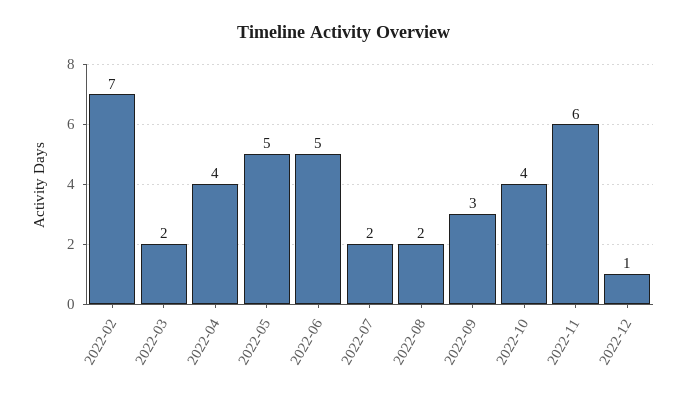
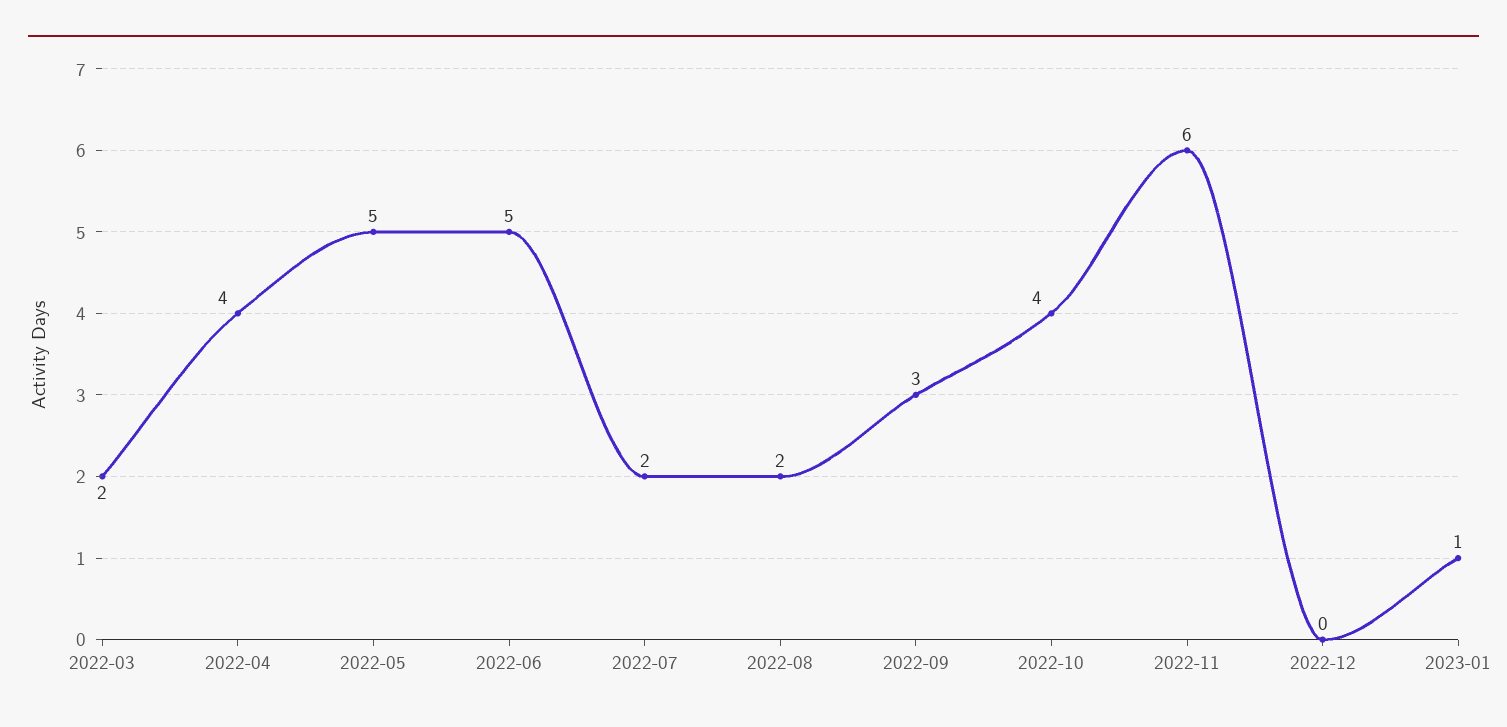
2022-02: 7 -> none
2022-12: 1 -> 0
2023-01: none -> 1

